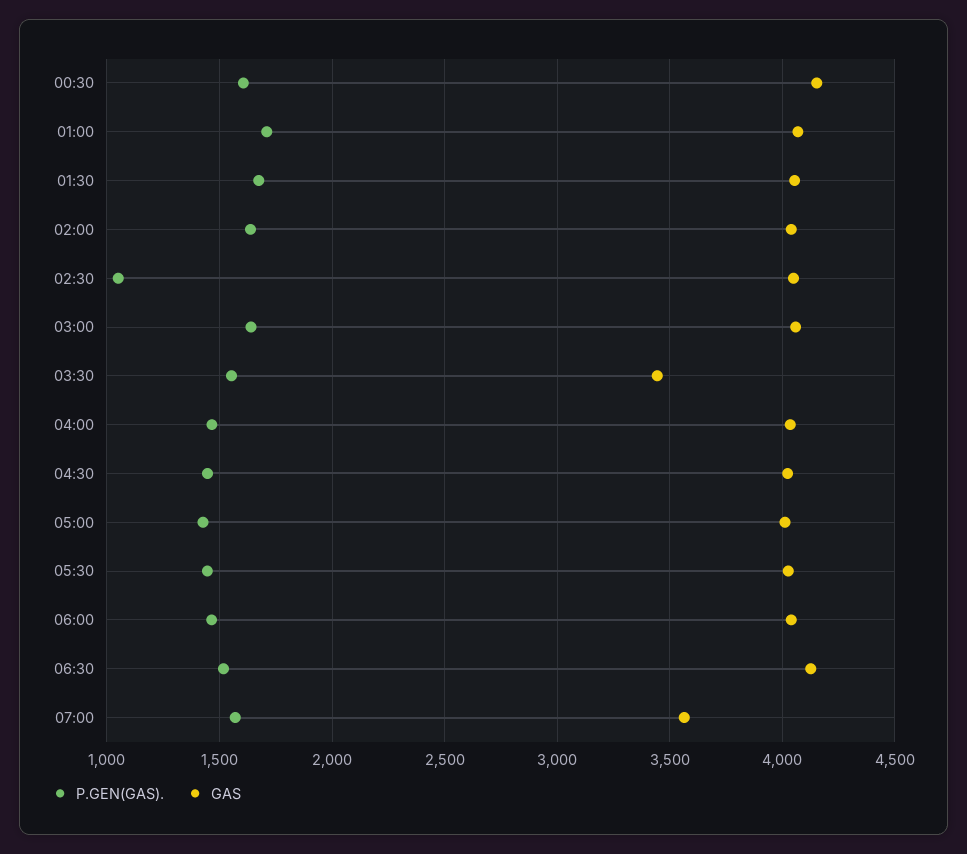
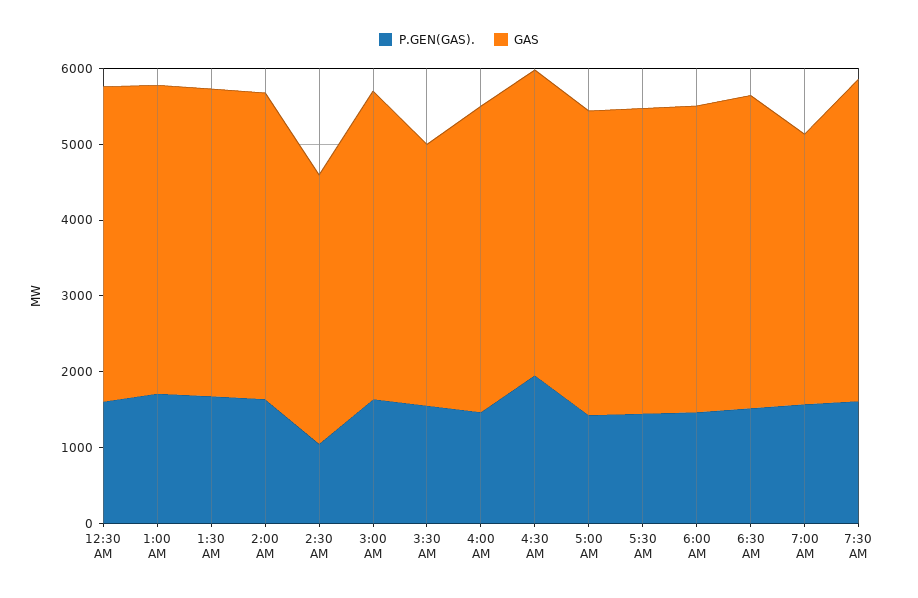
GAS, 02:30: 4050 -> 3600
P.GEN(GAS)., 04:30: 1450 -> 2000
P.GEN(GAS)., 7:30 AM: none -> 1600
GAS, 7:30 AM: none -> 4200

